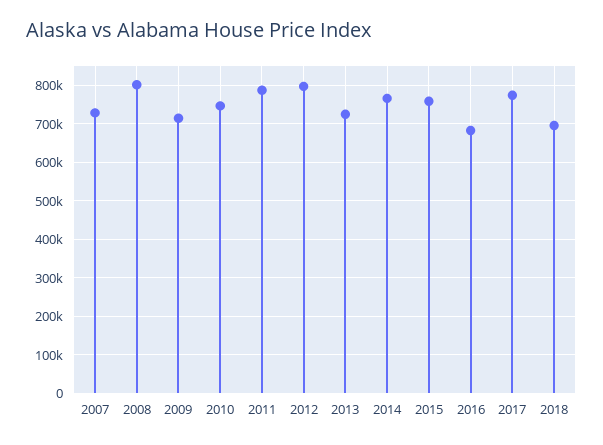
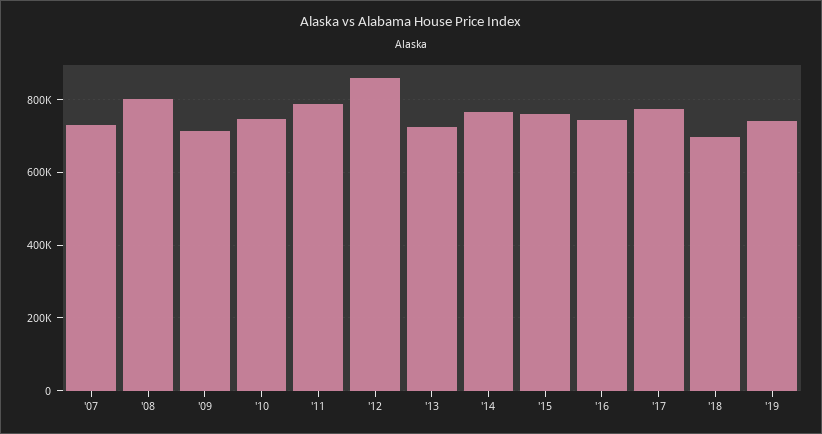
2012: 800000 -> 860000
2016: 680000 -> 740000
'19: none -> 740000

